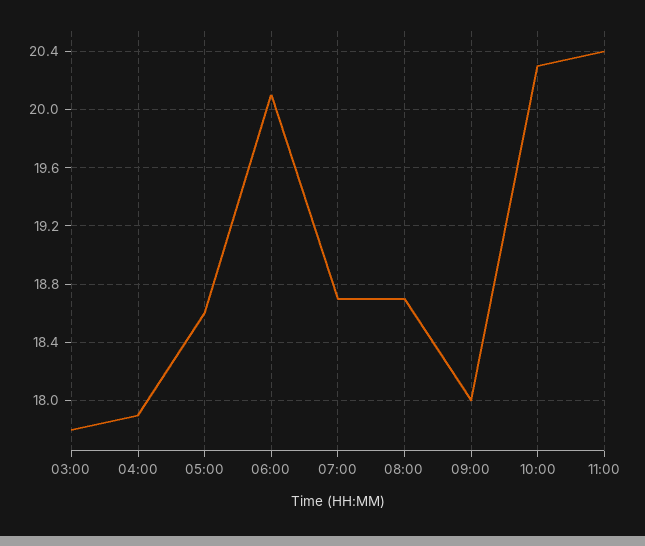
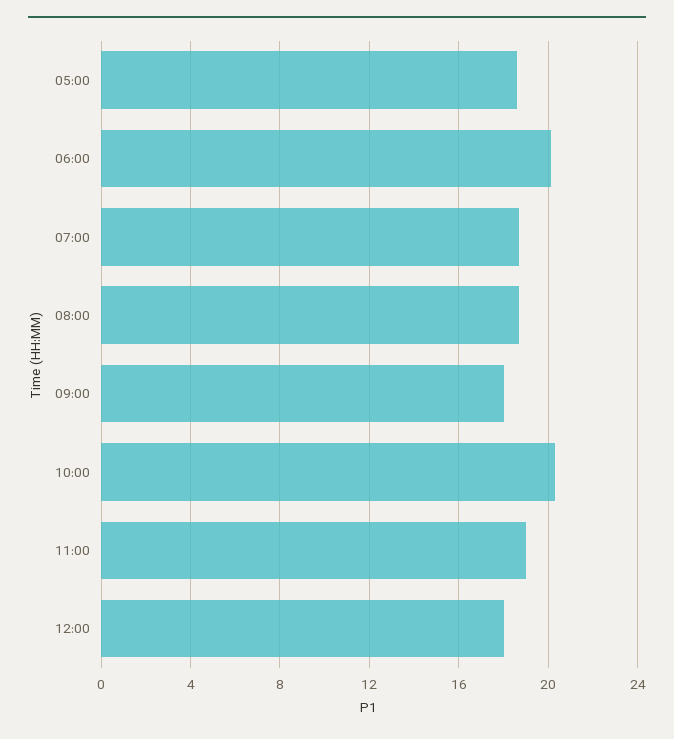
03:00: 17.8 -> none
04:00: 17.9 -> none
11:00: 20.4 -> 19
12:00: none -> 18

